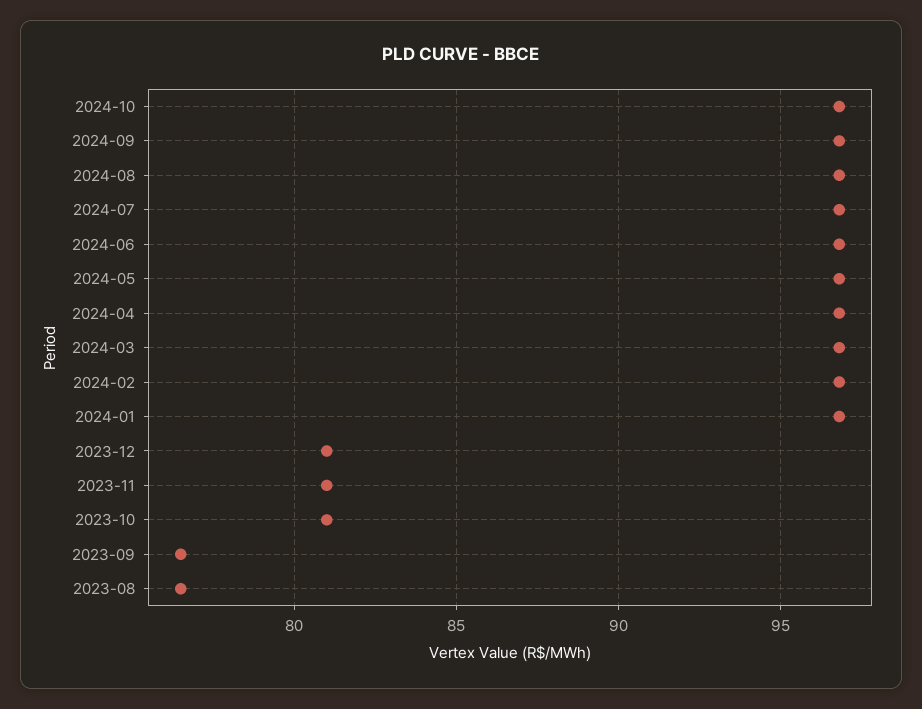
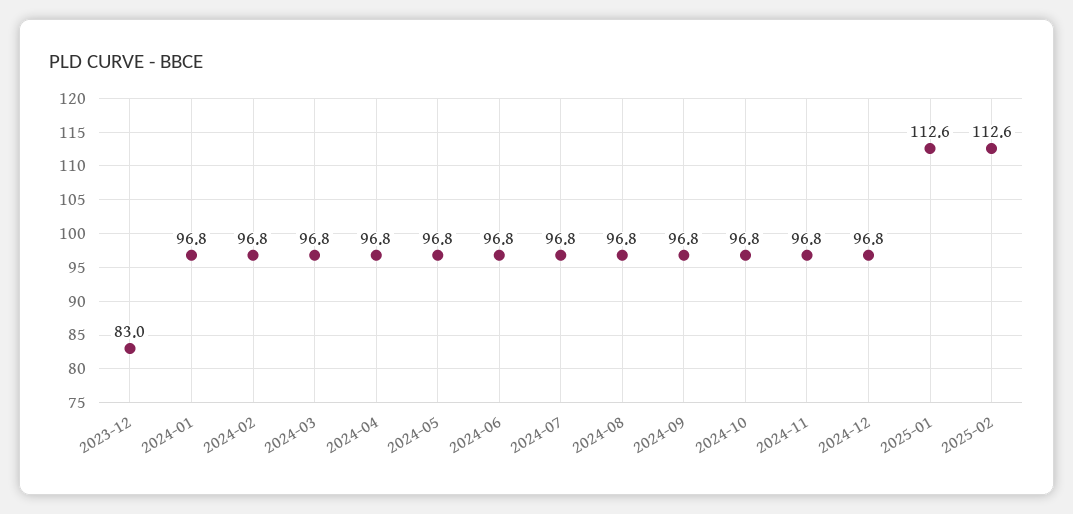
2023-12: 81 -> 83
2023-11: 81 -> none
2023-10: 81 -> none
2023-09: 76.5 -> none
2023-08: 76.5 -> none
2024-11: none -> 96.8
2024-12: none -> 96.8
2025-01: none -> 112.6
2025-02: none -> 112.6

